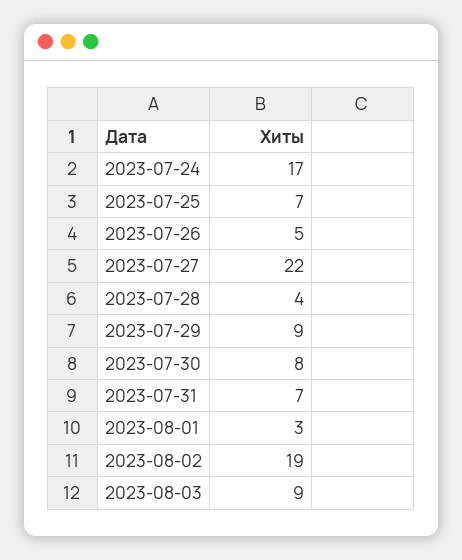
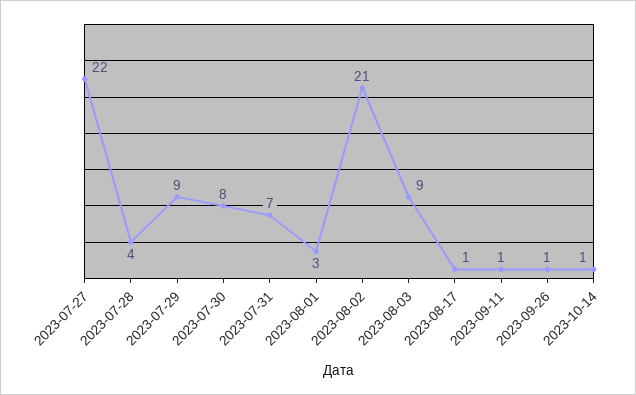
2023-07-24: 17 -> none
2023-07-25: 7 -> none
2023-07-26: 5 -> none
2023-08-02: 19 -> 21
2023-08-17: none -> 1
2023-09-11: none -> 1
2023-09-26: none -> 1
2023-10-14: none -> 1

